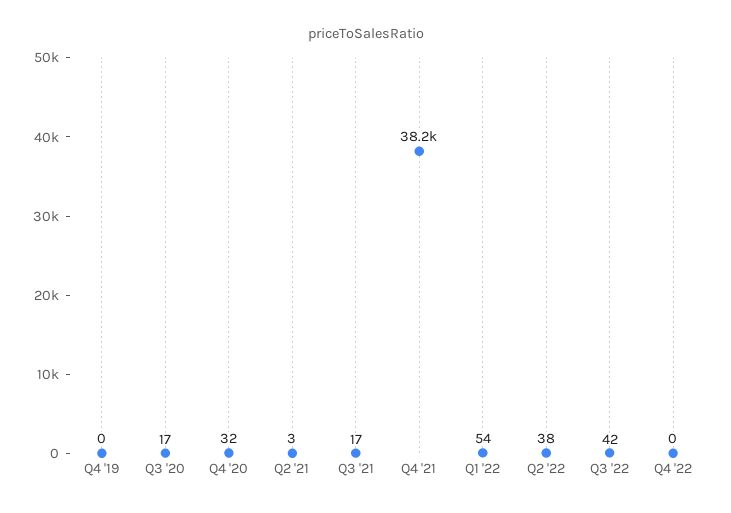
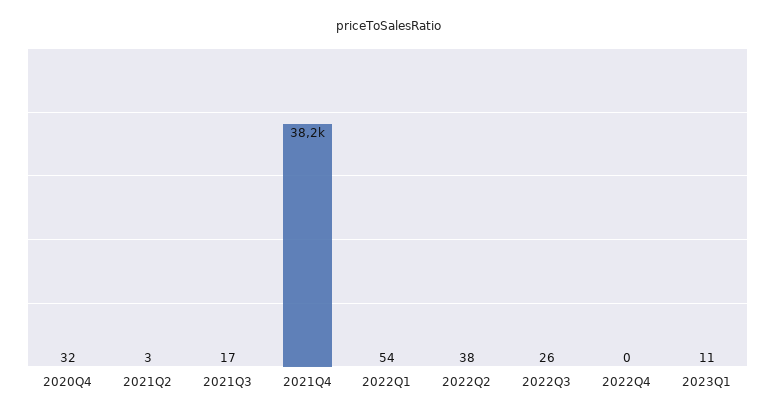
Q4 '19: 0 -> none
Q3 '20: 17 -> none
Q3 '22: 42 -> 26
2023Q1: none -> 11

